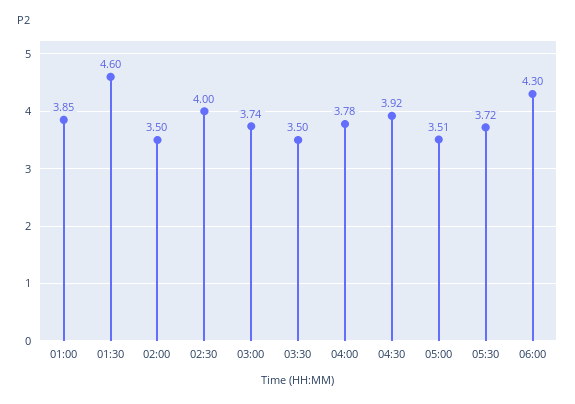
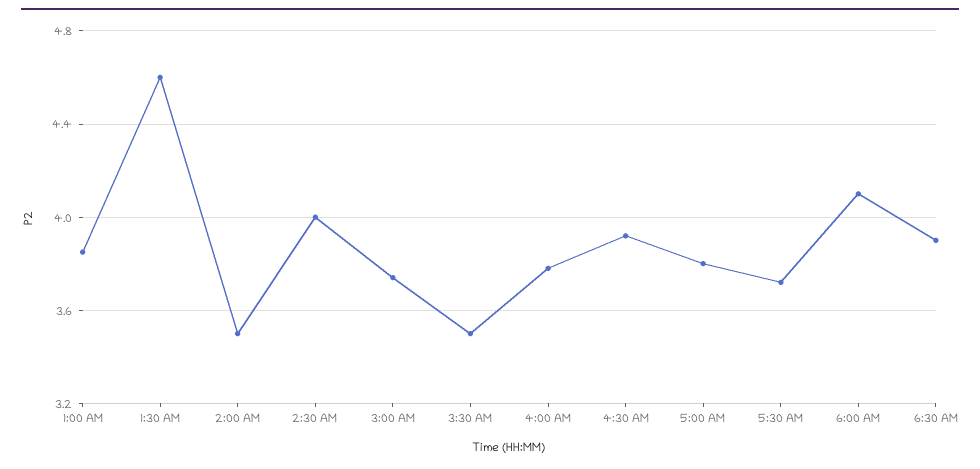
05:00: 3.51 -> 3.8
06:00: 4.3 -> 4.1
6:30 AM: none -> 3.9

